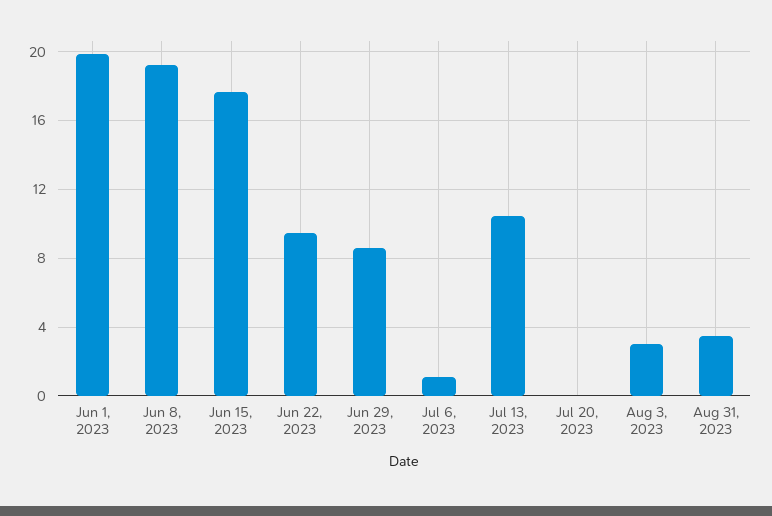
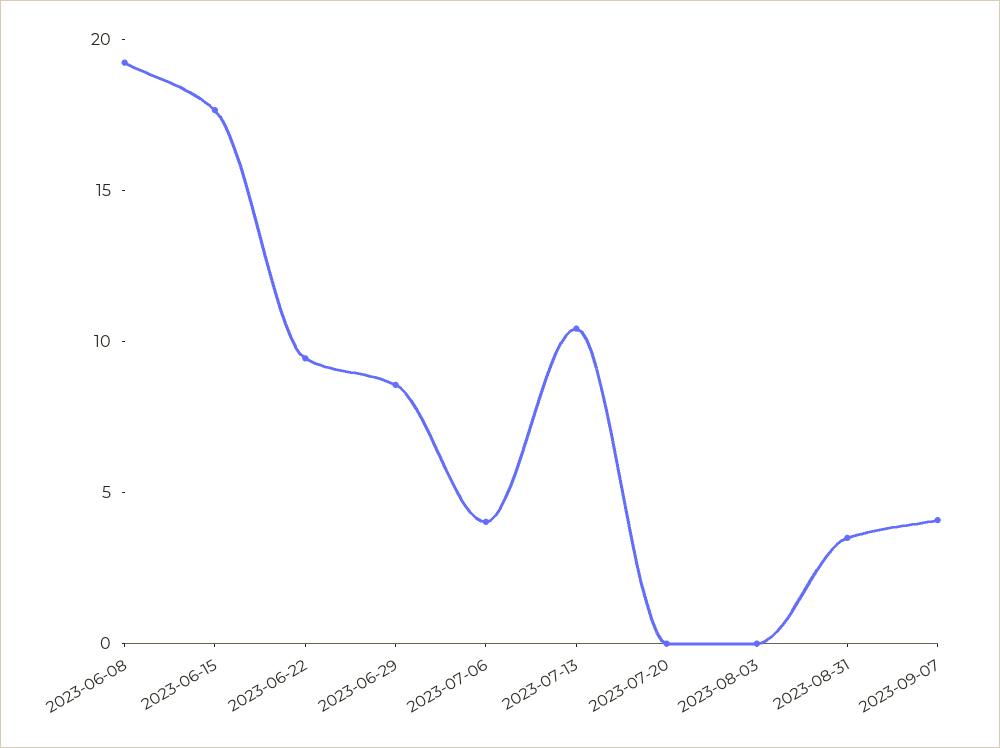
Jun 1, 2023: 20 -> none
Jul 6, 2023: 1 -> 4
Aug 3, 2023: 3 -> 0
2023-09-07: none -> 4

